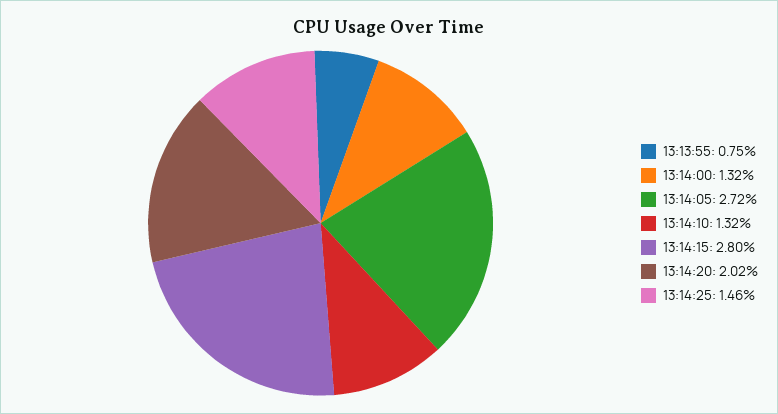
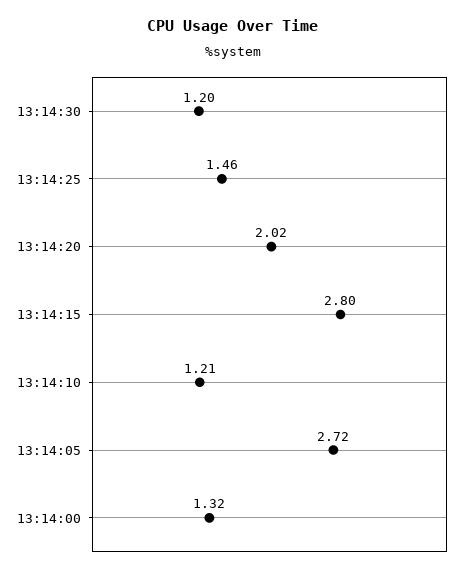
13:13:55: 0.75 -> none
13:14:10: 1.32 -> 1.21
13:14:30: none -> 1.2

